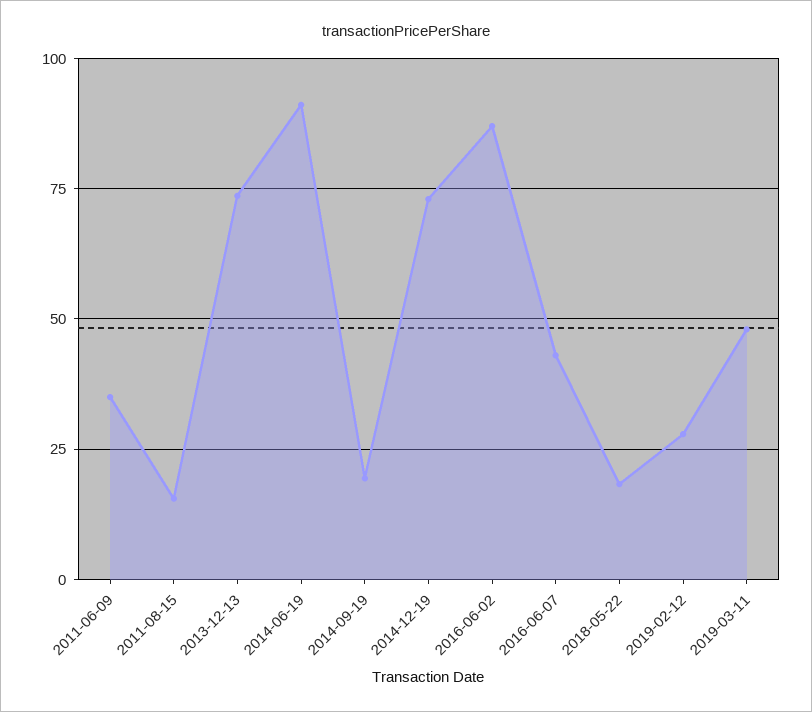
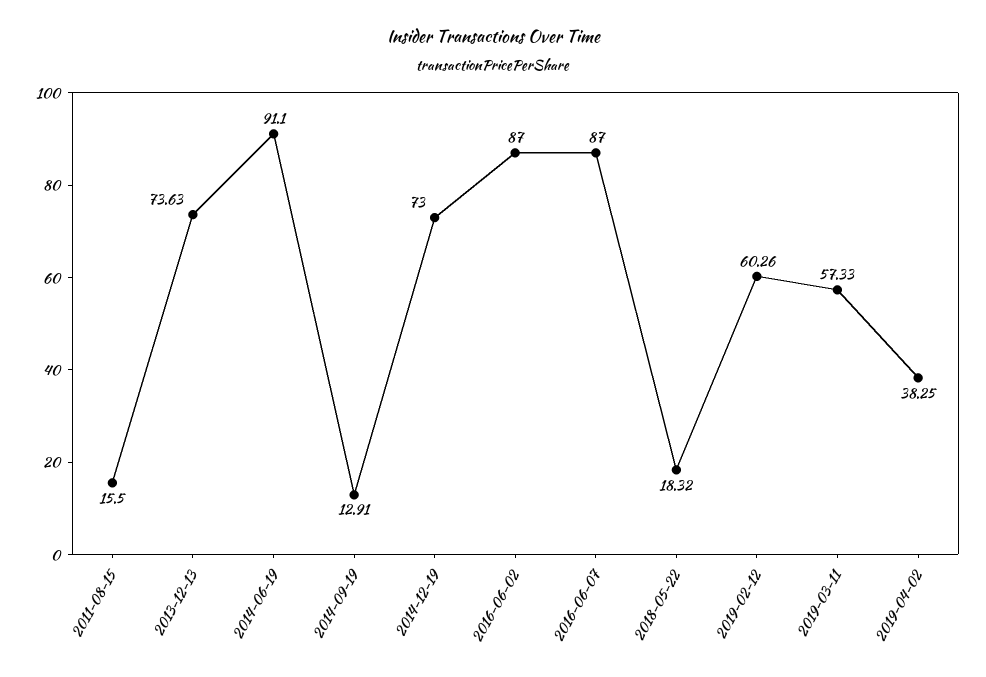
2011-06-09: 35 -> none
2014-09-19: 20 -> 12.91
2016-06-07: 42.5 -> 87
2019-02-12: 27.5 -> 60.26
2019-03-11: 47.5 -> 57.33
2019-04-02: none -> 38.25

